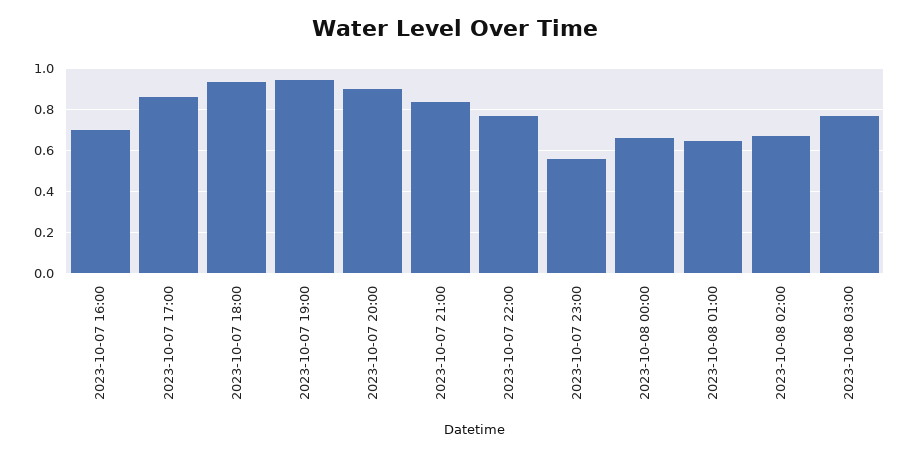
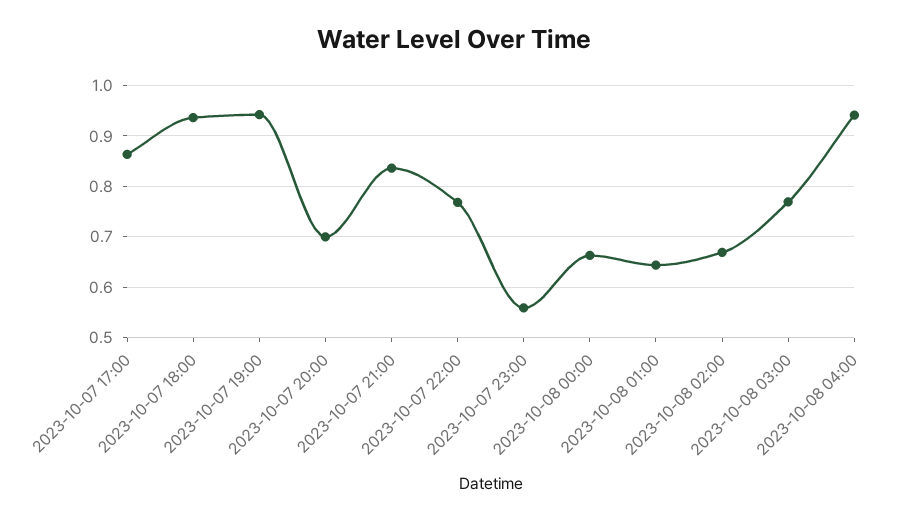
2023-10-07 16:00: 0.7 -> none
2023-10-07 20:00: 0.9 -> 0.7
2023-10-08 04:00: none -> 0.94

